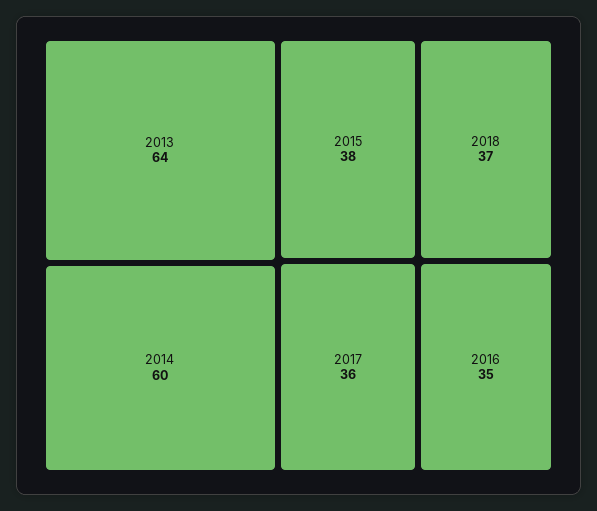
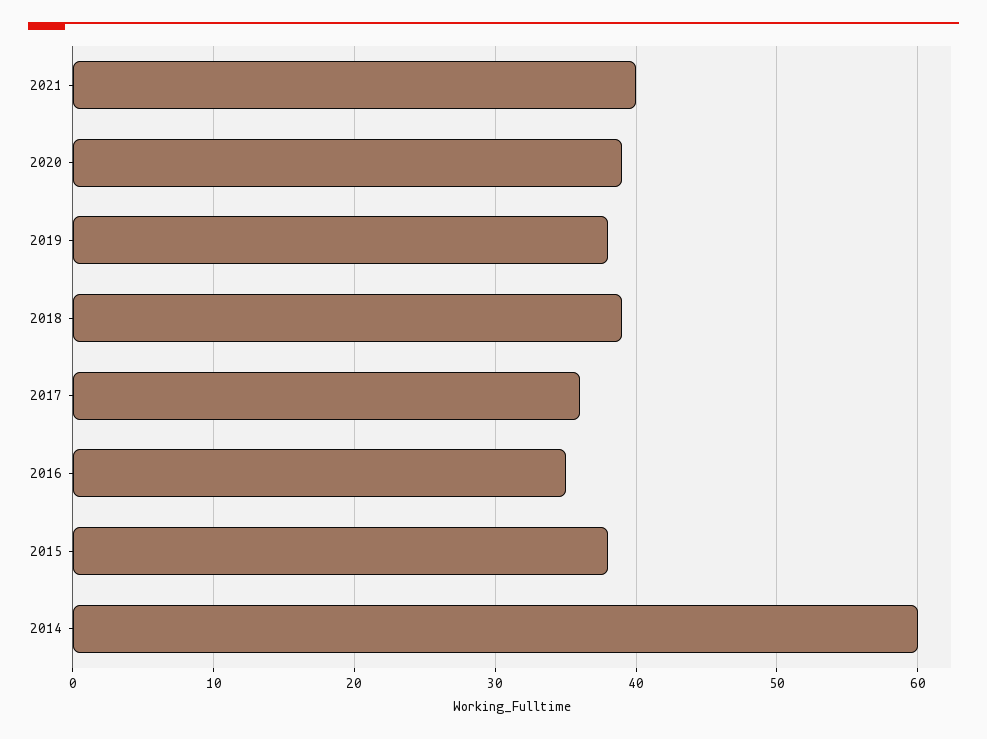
2013: 64 -> none
2018: 37 -> 39
2021: none -> 40
2020: none -> 39
2019: none -> 38

